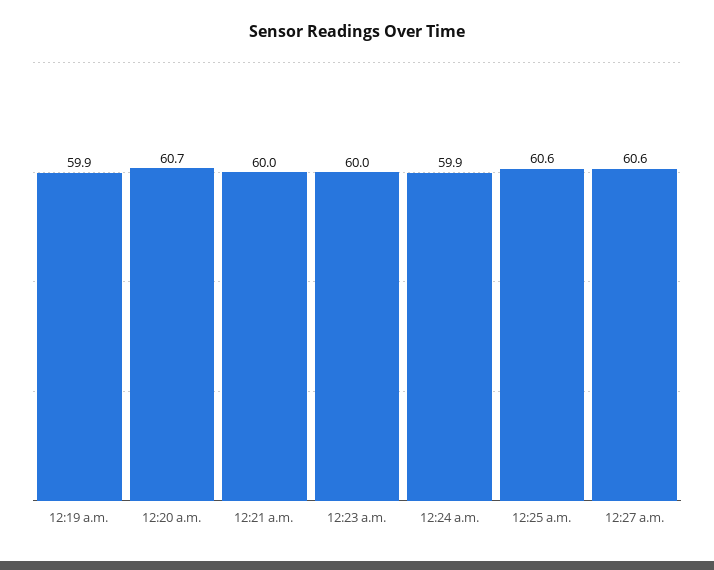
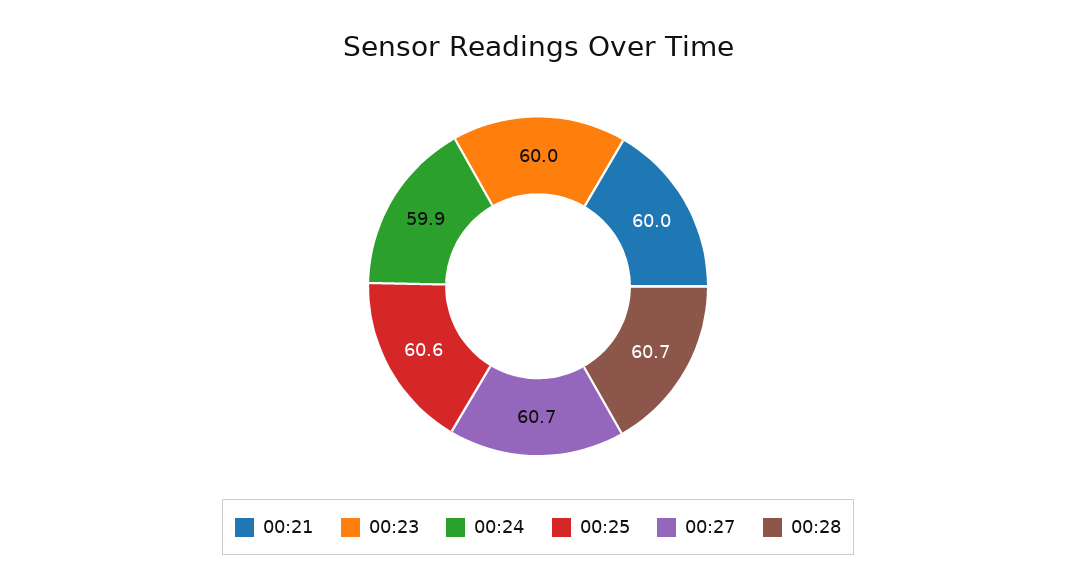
12:19 a.m.: 59.9 -> none
12:20 a.m.: 60.7 -> none
12:27 a.m.: 60.6 -> 60.7
00:28: none -> 60.7

